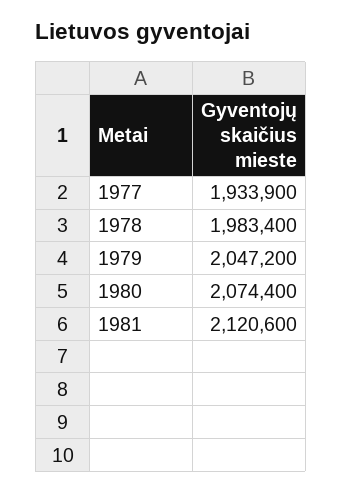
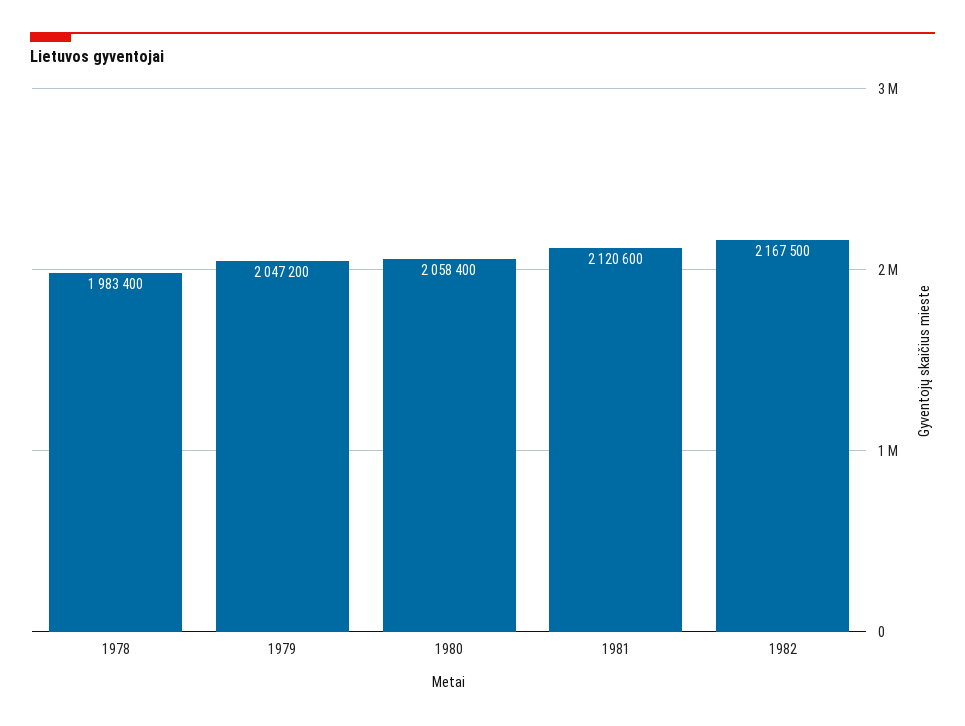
1977: 1933900 -> none
1980: 2074400 -> 2058400
1982: none -> 2167500

